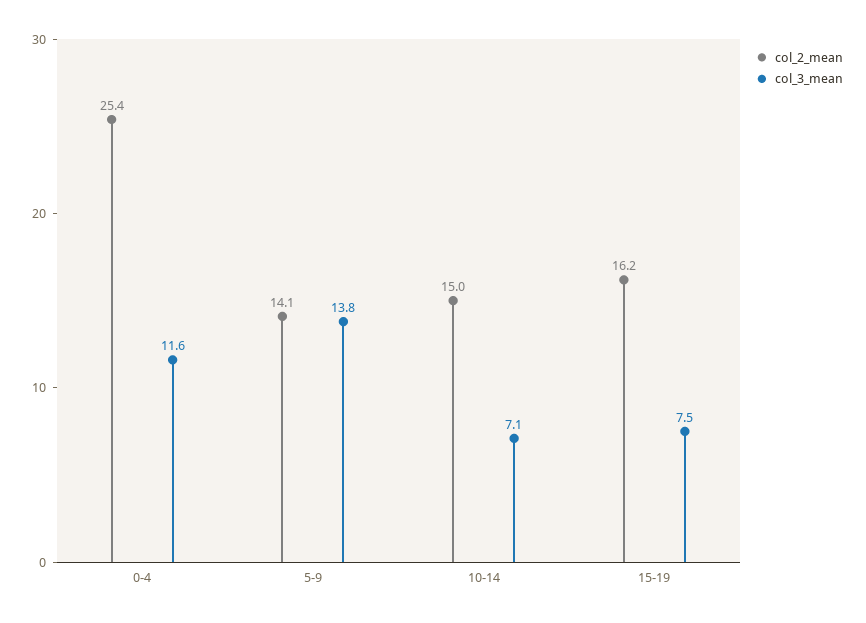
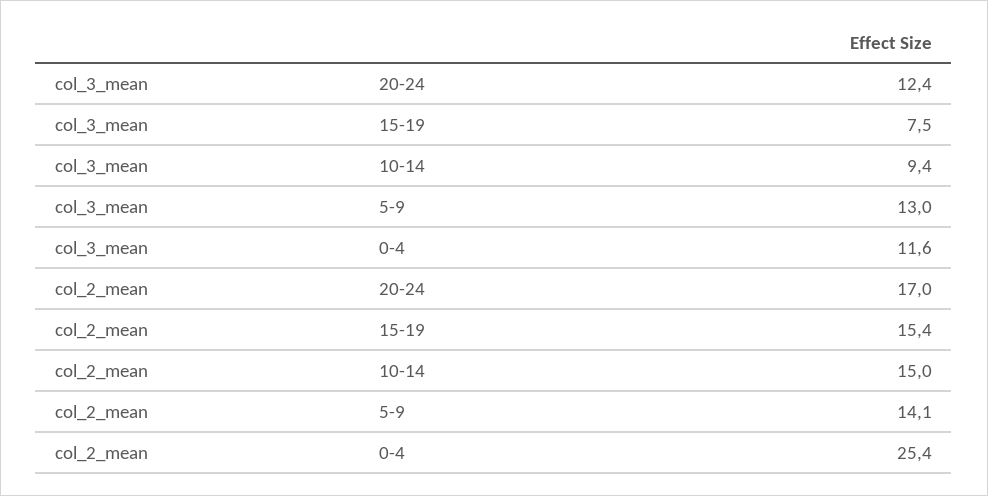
col_3_mean, 5-9: 13.8 -> 13
col_3_mean, 10-14: 7.1 -> 9.4
col_2_mean, 15-19: 16.2 -> 15.4
col_3_mean, 20-24: none -> 12.4
col_2_mean, 20-24: none -> 17

